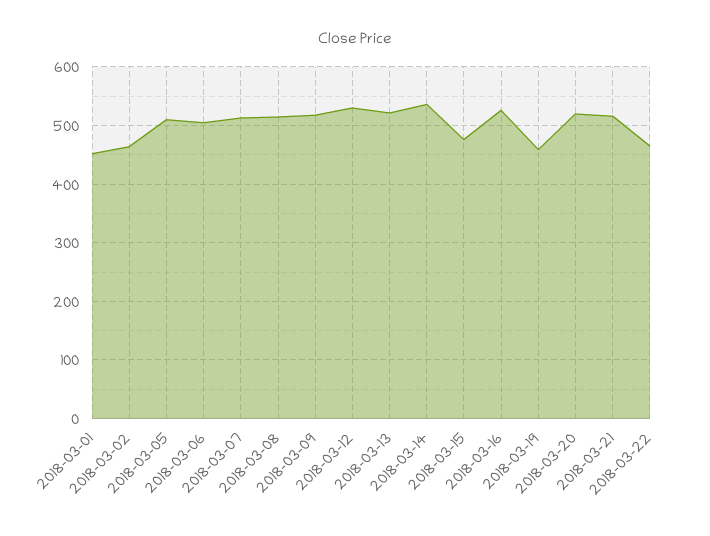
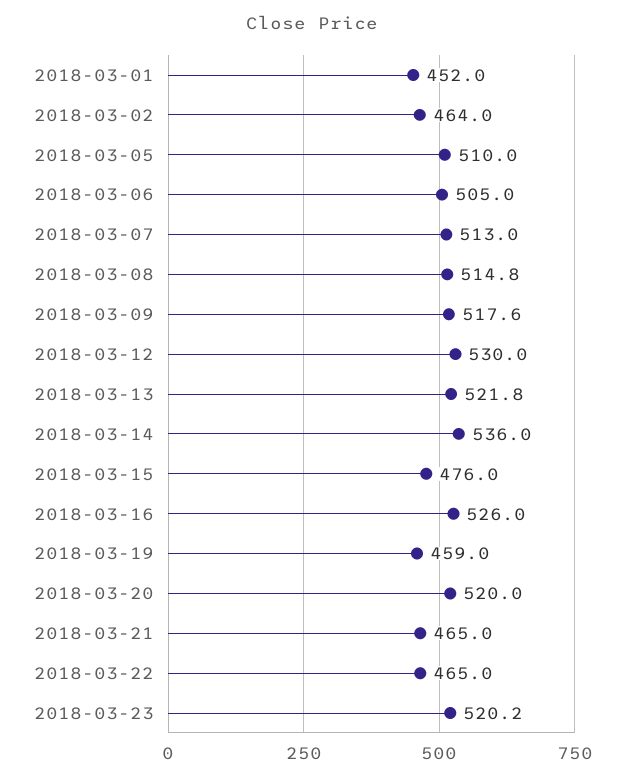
2018-03-21: 520 -> 465
2018-03-23: none -> 520.2

